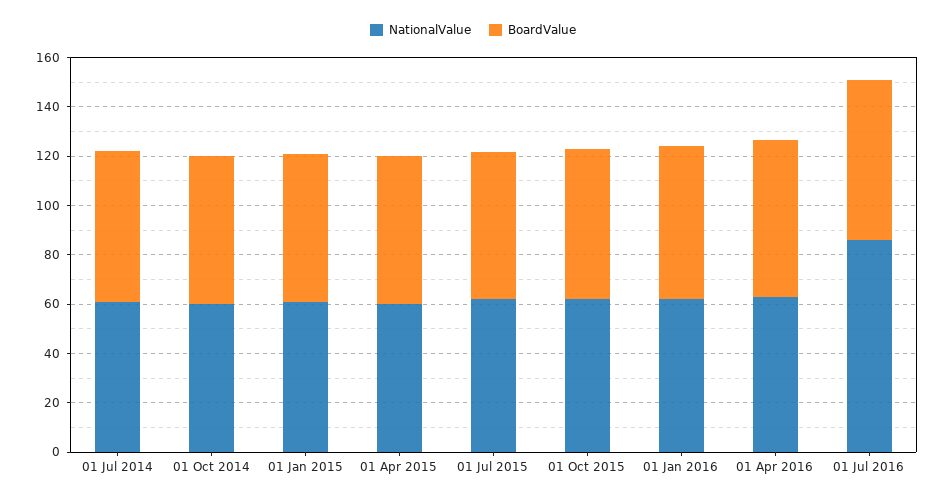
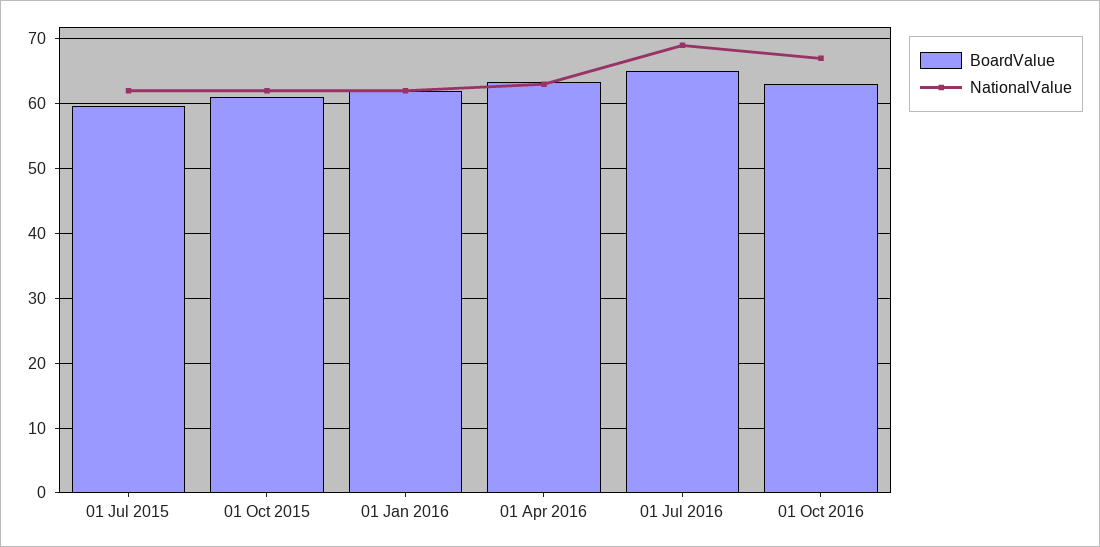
NationalValue, 01 Jul 2014: 60 -> none
BoardValue, 01 Jul 2014: 60 -> none
NationalValue, 01 Oct 2014: 60 -> none
BoardValue, 01 Oct 2014: 60 -> none
NationalValue, 01 Jan 2015: 60 -> none
BoardValue, 01 Jan 2015: 60 -> none
NationalValue, 01 Apr 2015: 60 -> none
BoardValue, 01 Apr 2015: 60 -> none
NationalValue, 01 Jul 2016: 85 -> 69
BoardValue, 01 Oct 2016: none -> 63
NationalValue, 01 Oct 2016: none -> 67

